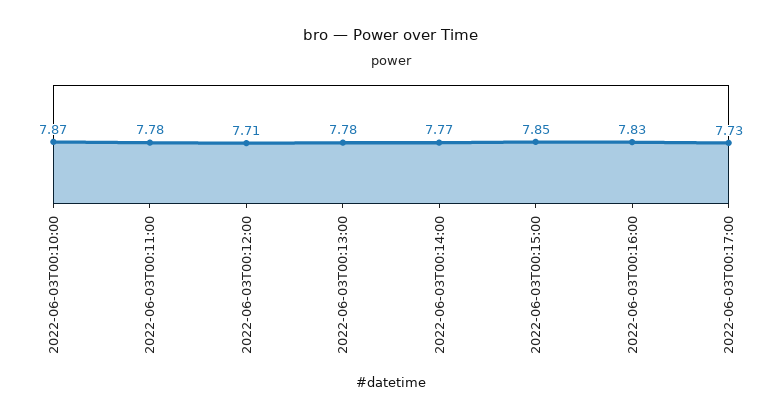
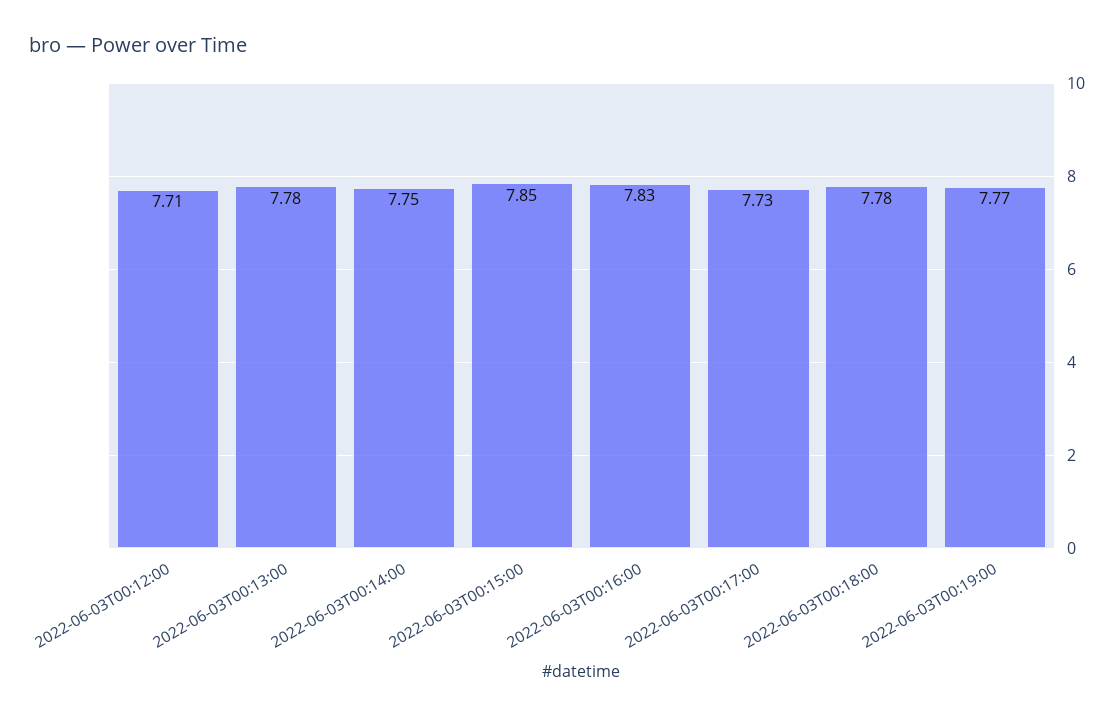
2022-06-03T00:10:00: 7.87 -> none
2022-06-03T00:11:00: 7.78 -> none
2022-06-03T00:14:00: 7.77 -> 7.75
2022-06-03T00:18:00: none -> 7.78
2022-06-03T00:19:00: none -> 7.77

